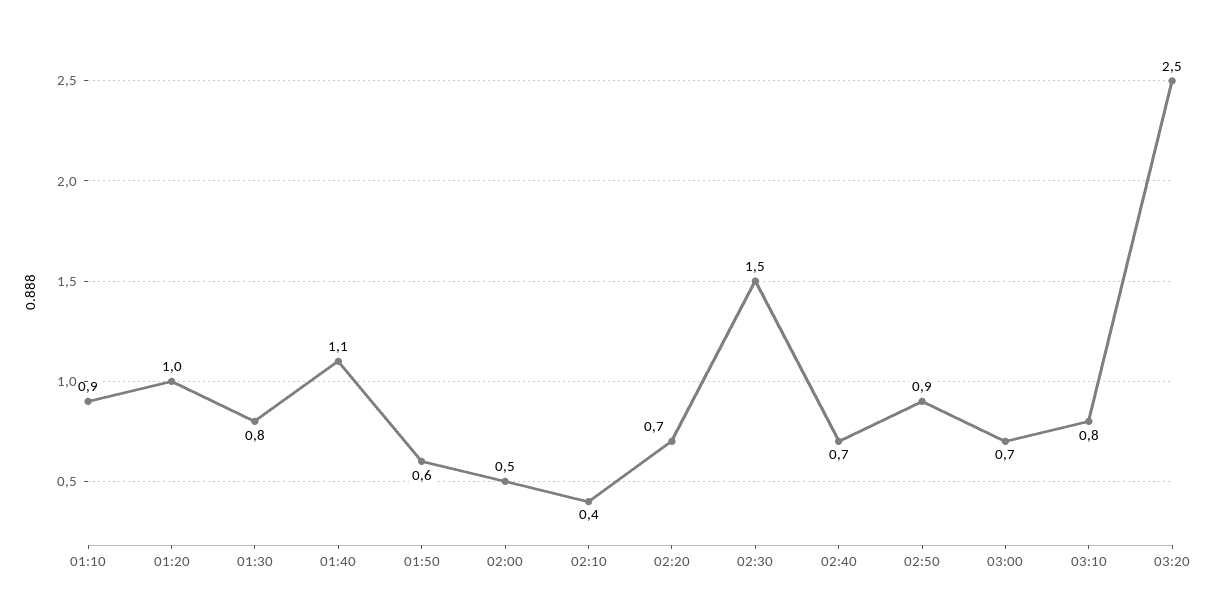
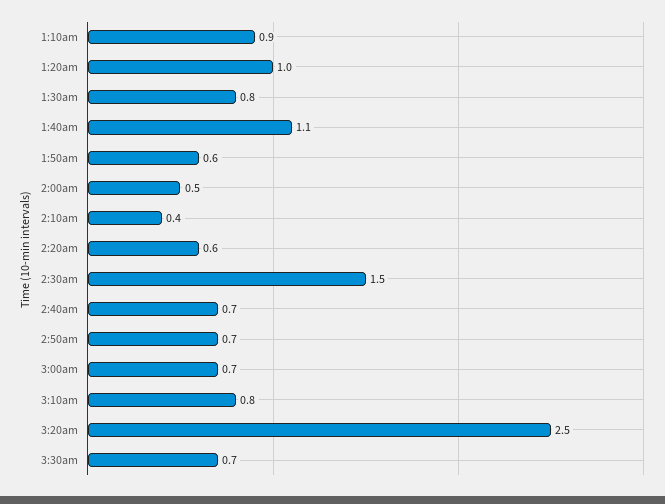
02:20: 0.7 -> 0.6
02:50: 0.9 -> 0.7
3:30am: none -> 0.7

